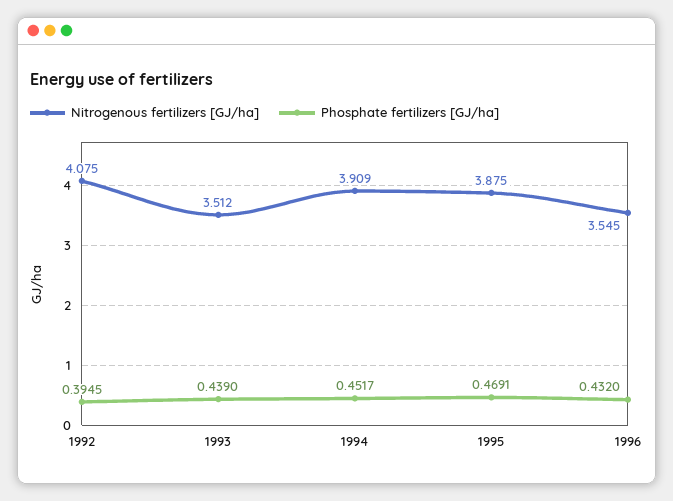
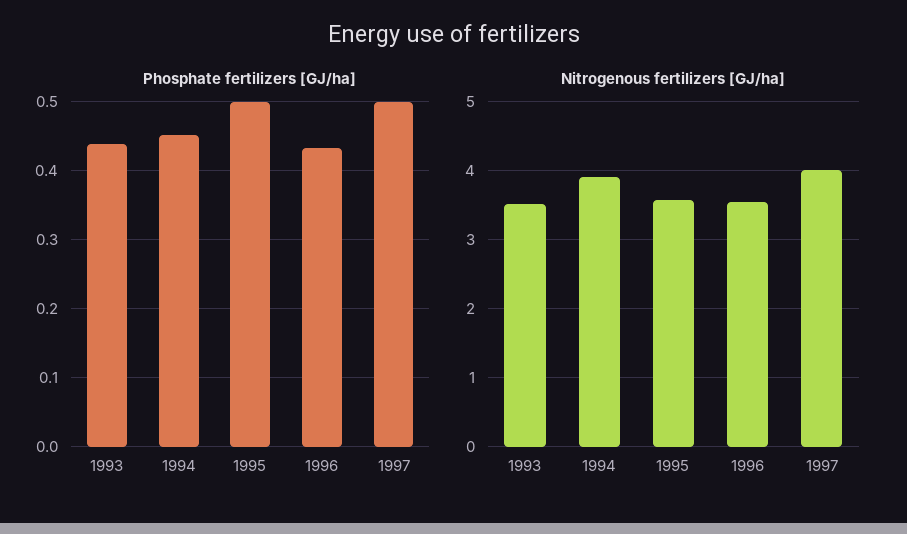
Nitrogenous fertilizers [GJ/ha], 1992: 4.075 -> none
Phosphate fertilizers [GJ/ha], 1992: 0.3945 -> none
Nitrogenous fertilizers [GJ/ha], 1995: 3.875 -> 3.6
Phosphate fertilizers [GJ/ha], 1995: 0.4691 -> 0.5
Phosphate fertilizers [GJ/ha], 1997: none -> 0.5
Nitrogenous fertilizers [GJ/ha], 1997: none -> 4

